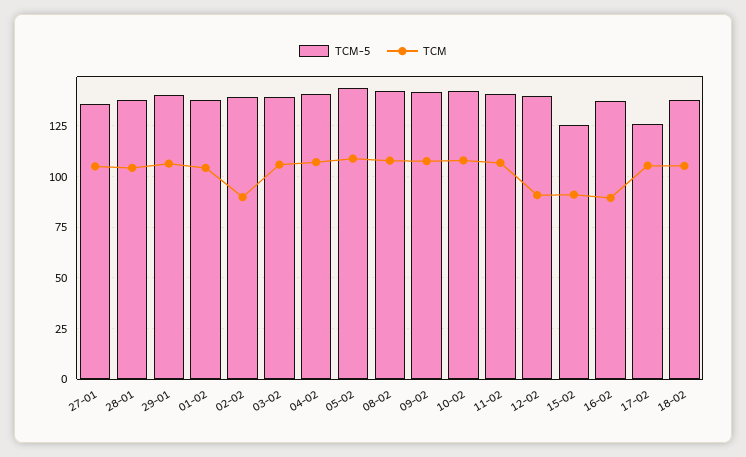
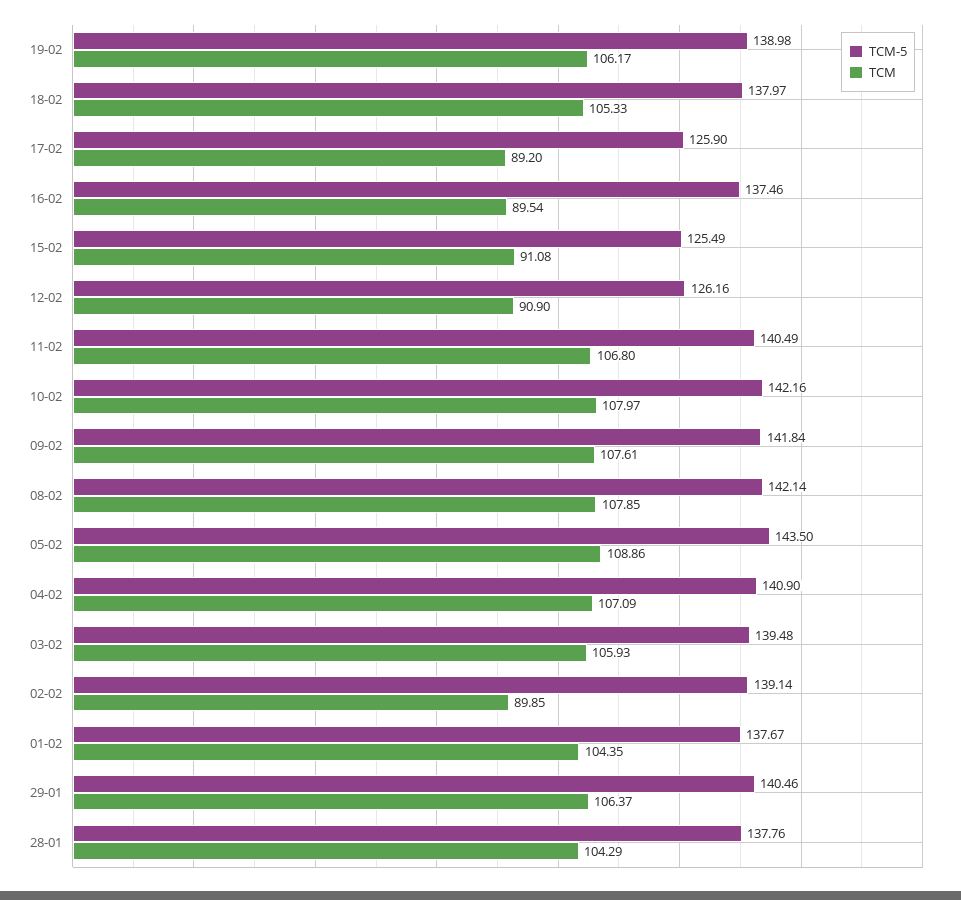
TCM-5, 27-01: 135 -> none
TCM, 27-01: 105 -> none
TCM-5, 12-02: 140 -> 126.16
TCM, 17-02: 105 -> 89.2
TCM-5, 19-02: none -> 138.98
TCM, 19-02: none -> 106.17

